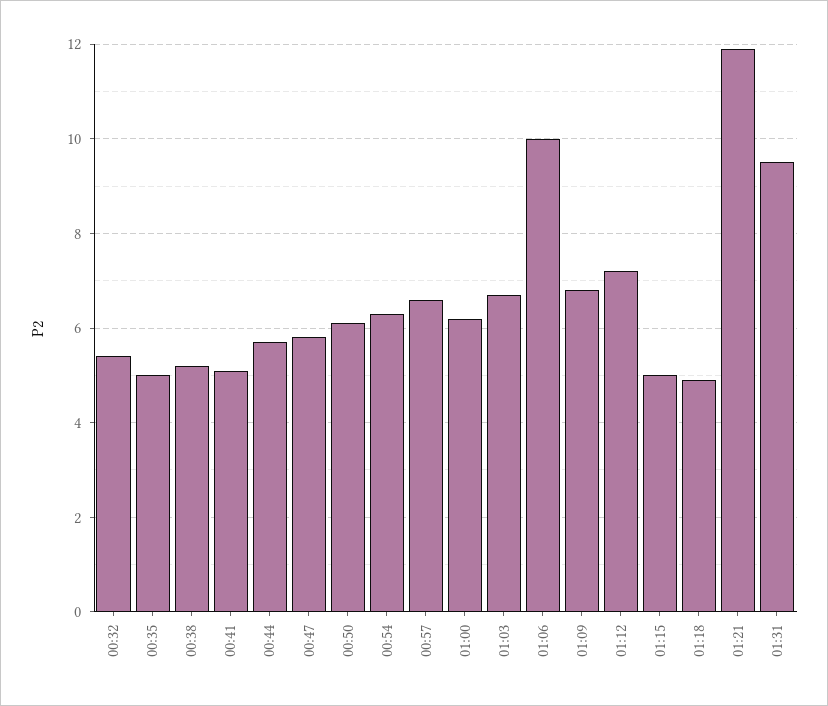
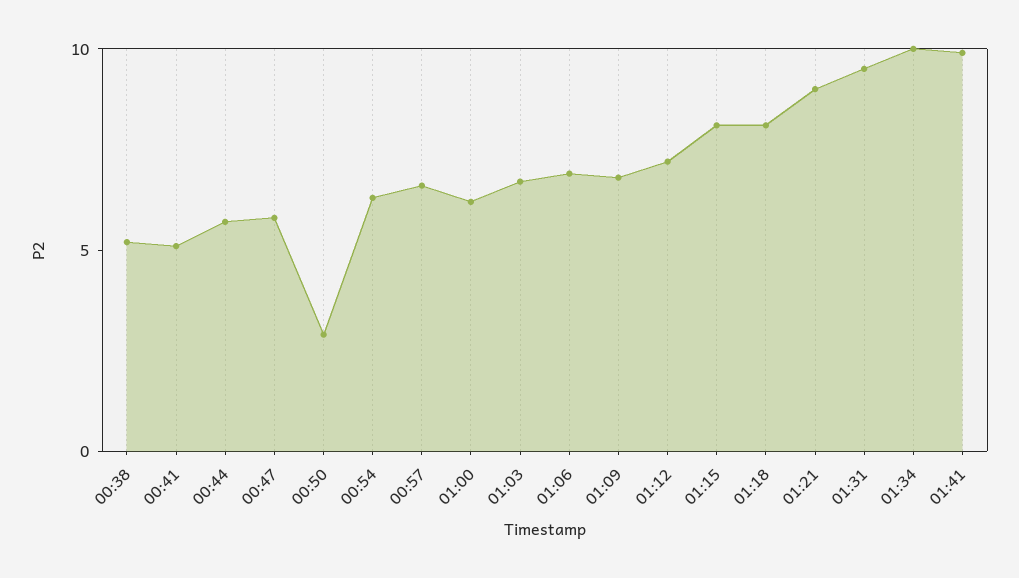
00:32: 5.5 -> none
00:35: 5 -> none
00:50: 6 -> 3
01:06: 10 -> 7
01:15: 5 -> 8
01:18: 5 -> 8
01:21: 12 -> 9
01:34: none -> 10
01:41: none -> 10

